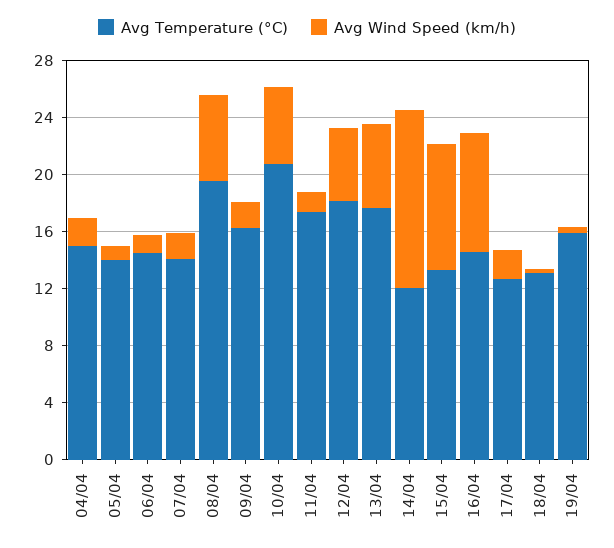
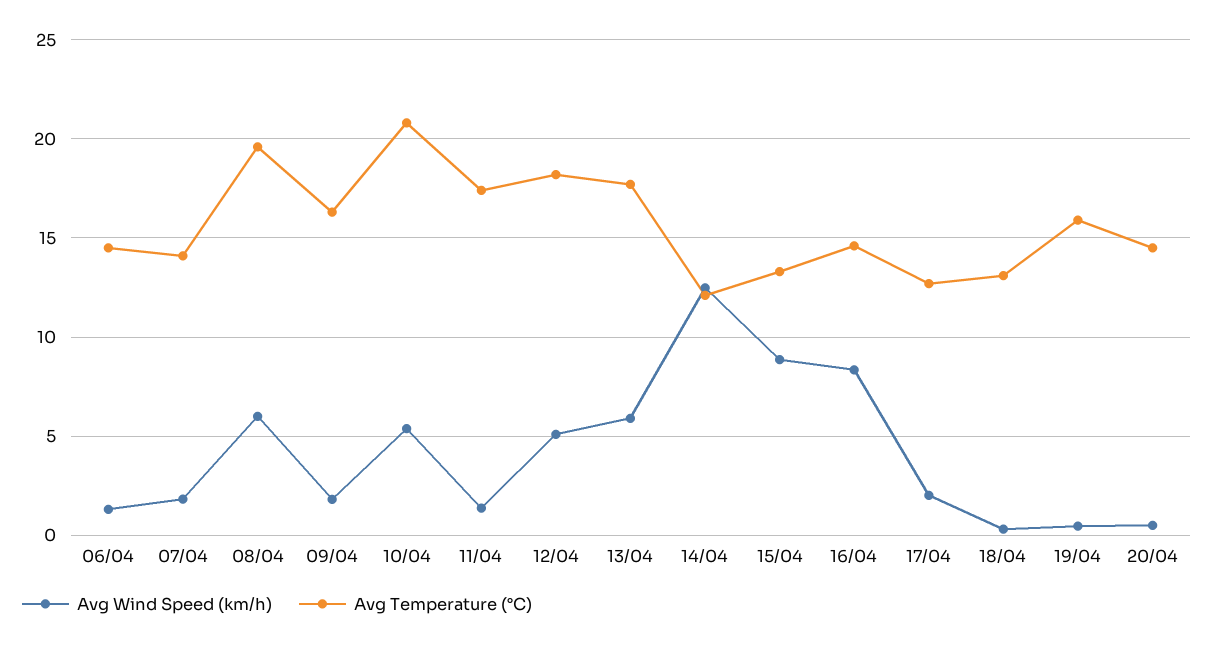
Avg Temperature (°C), 04/04: 15 -> none
Avg Wind Speed (km/h), 04/04: 2 -> none
Avg Temperature (°C), 05/04: 14 -> none
Avg Wind Speed (km/h), 05/04: 1 -> none
Avg Wind Speed (km/h), 20/04: none -> 0.5
Avg Temperature (°C), 20/04: none -> 14.5

